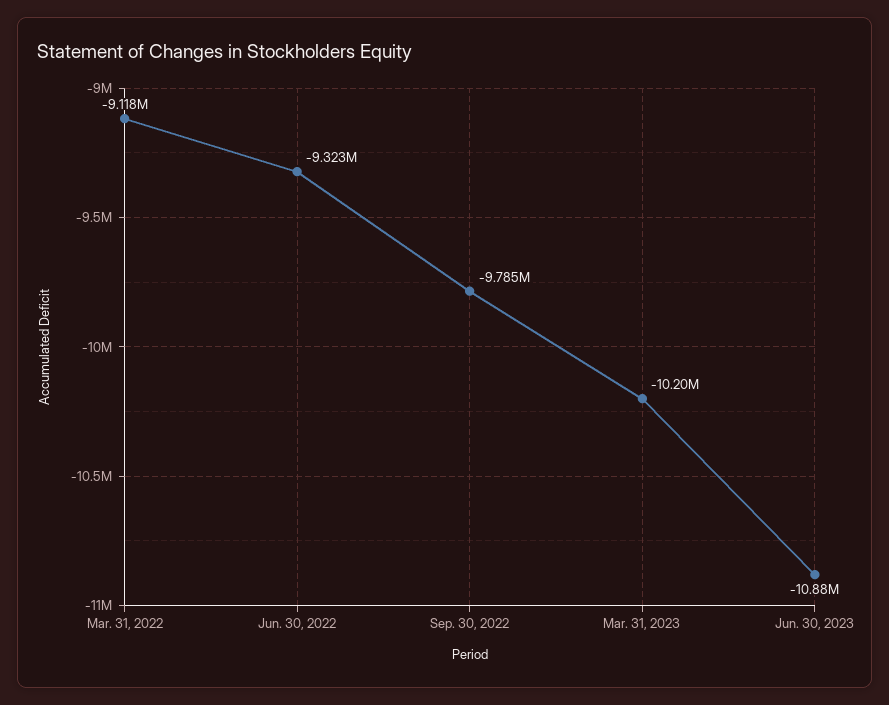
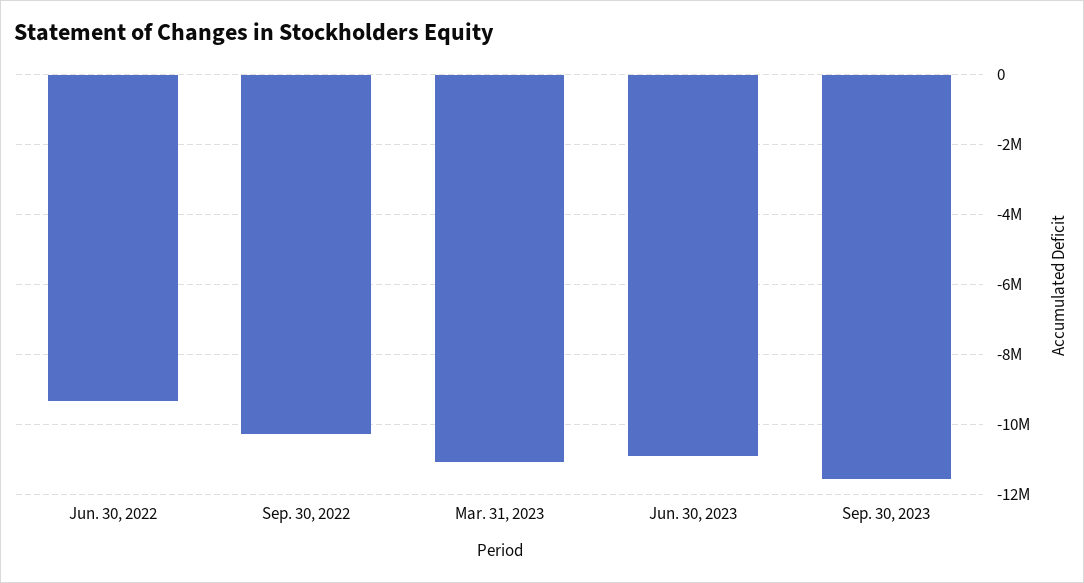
Mar. 31, 2022: -9118000 -> none
Sep. 30, 2022: -9785000 -> -10200000
Mar. 31, 2023: -10200000 -> -11000000
Sep. 30, 2023: none -> -11600000

